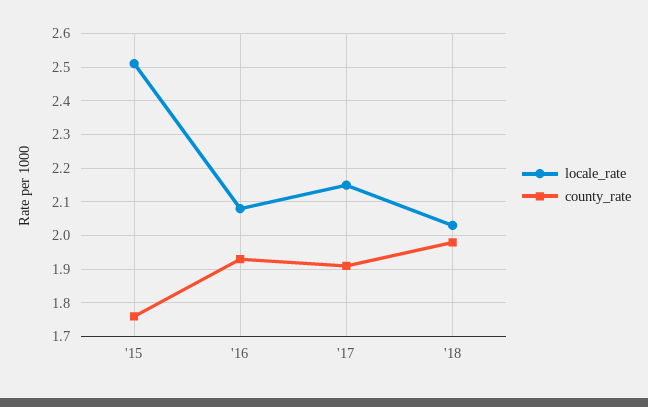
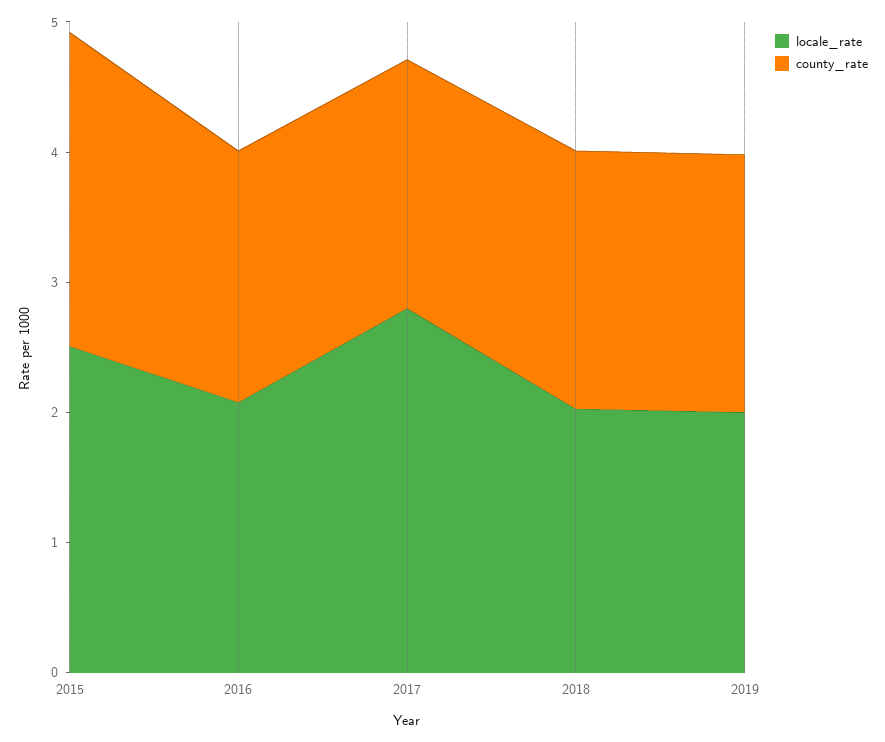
county_rate, '15: 1.75 -> 2.4
locale_rate, '17: 2.15 -> 2.8
locale_rate, 2019: none -> 2
county_rate, 2019: none -> 2

